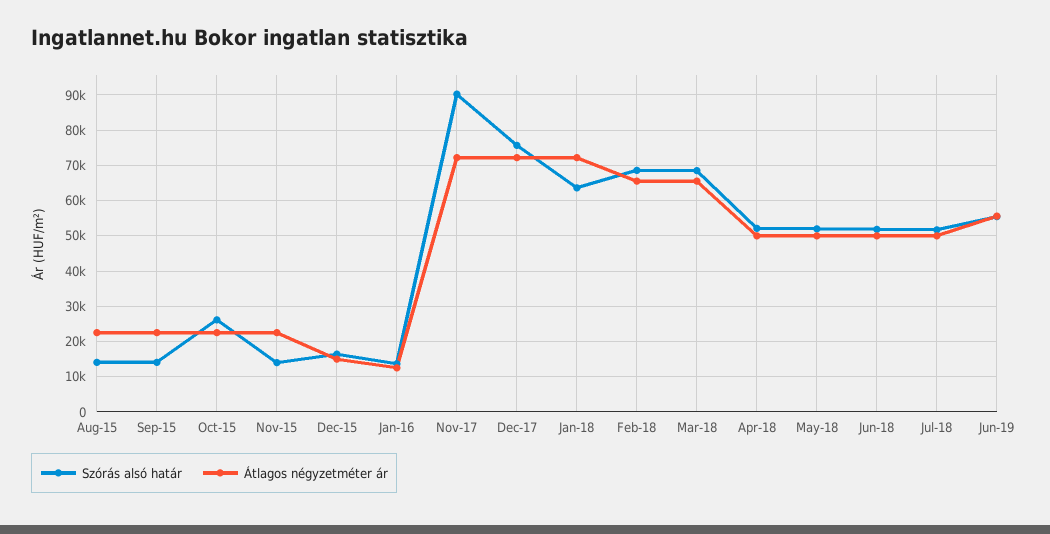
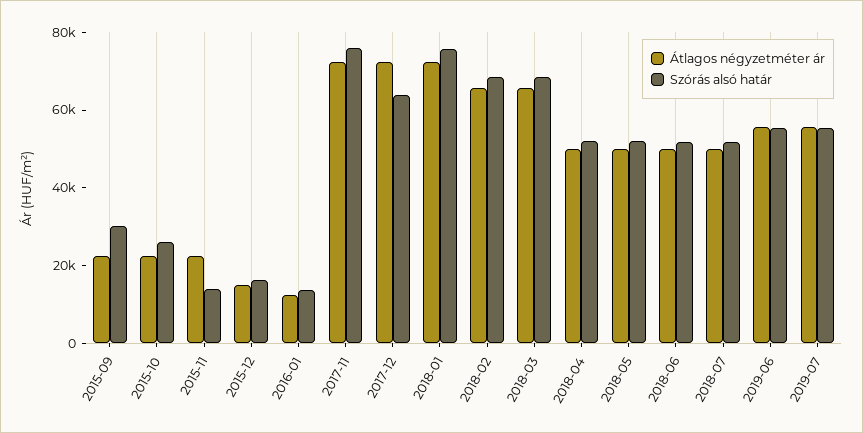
Szórás alsó határ, Aug-15: 14000 -> none
Átlagos négyzetméter ár, Aug-15: 22000 -> none
Szórás alsó határ, Sep-15: 14000 -> 30000
Szórás alsó határ, Nov-17: 90000 -> 75000
Szórás alsó határ, Dec-17: 76000 -> 65000
Szórás alsó határ, Jan-18: 64000 -> 75000
Átlagos négyzetméter ár, 2019-07: none -> 55000
Szórás alsó határ, 2019-07: none -> 55000

